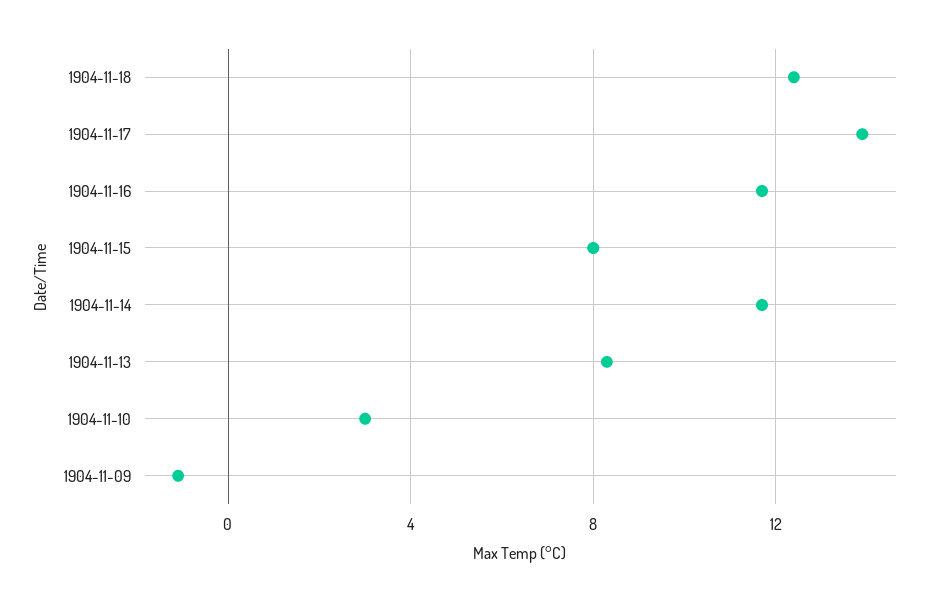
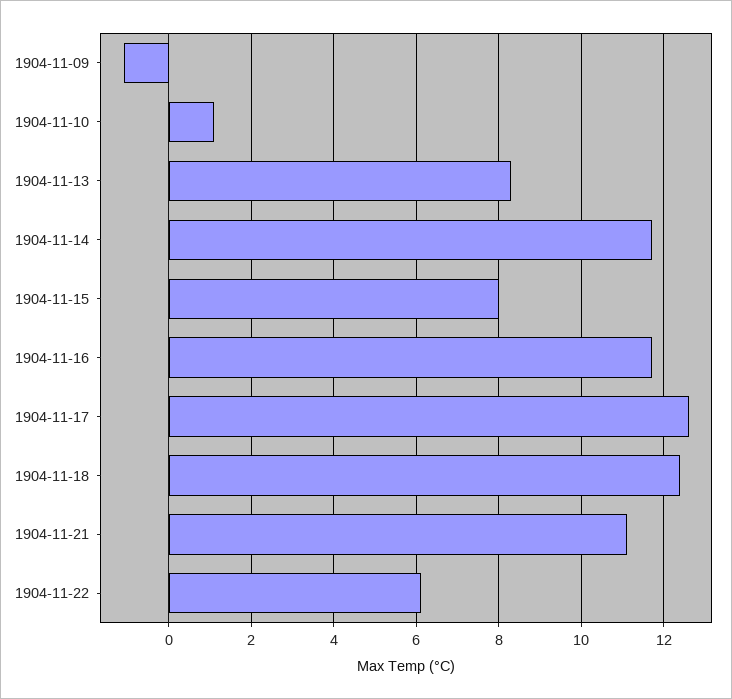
1904-11-17: 14 -> 12.5
1904-11-10: 3 -> 1
1904-11-21: none -> 11
1904-11-22: none -> 6

